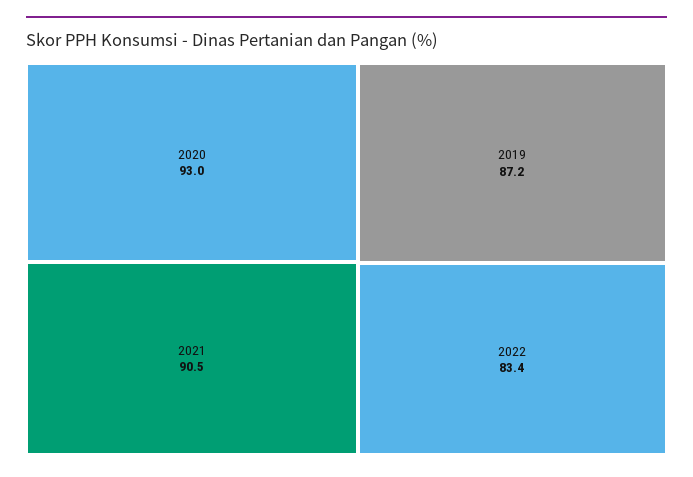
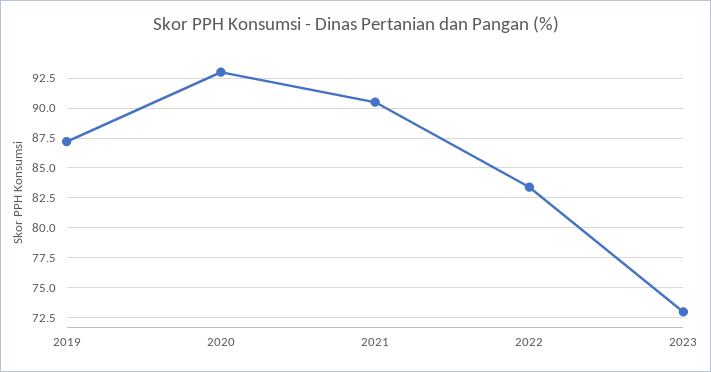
2023: none -> 72.5

